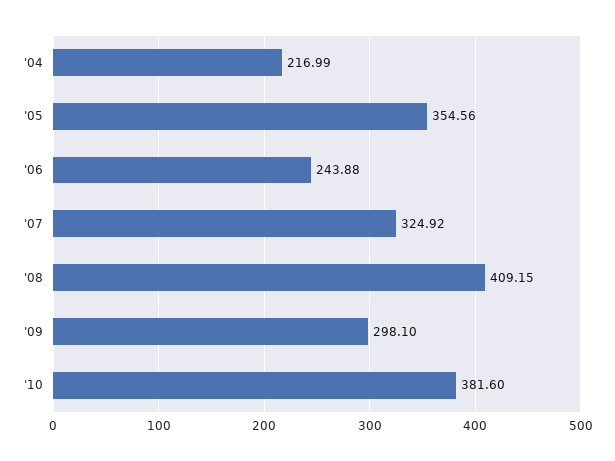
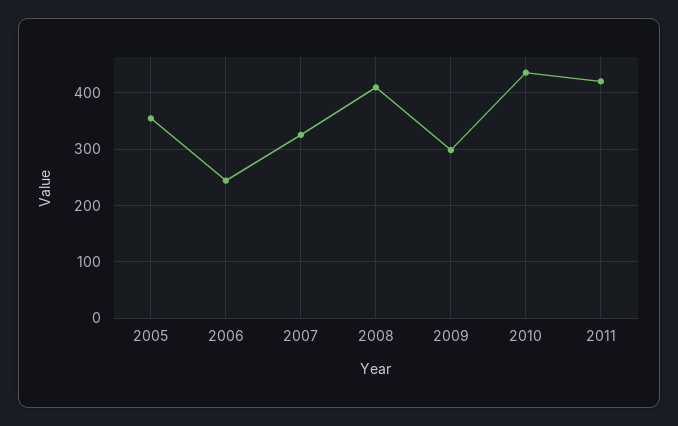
'04: 216.99 -> none
'10: 381.6 -> 440
2011: none -> 420

